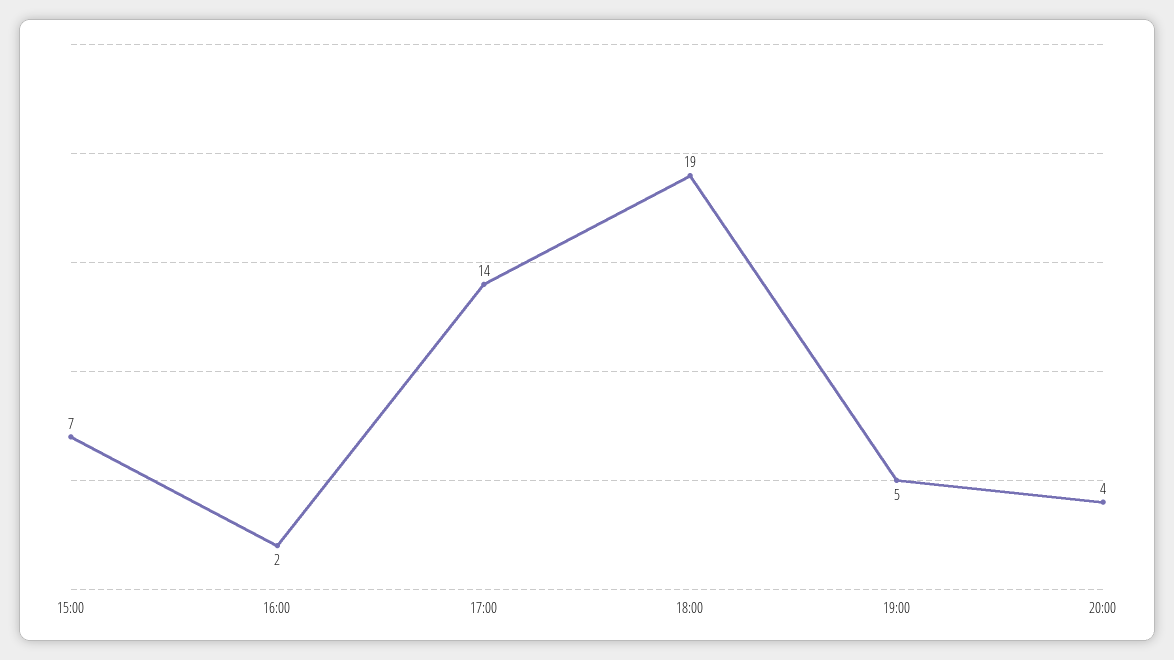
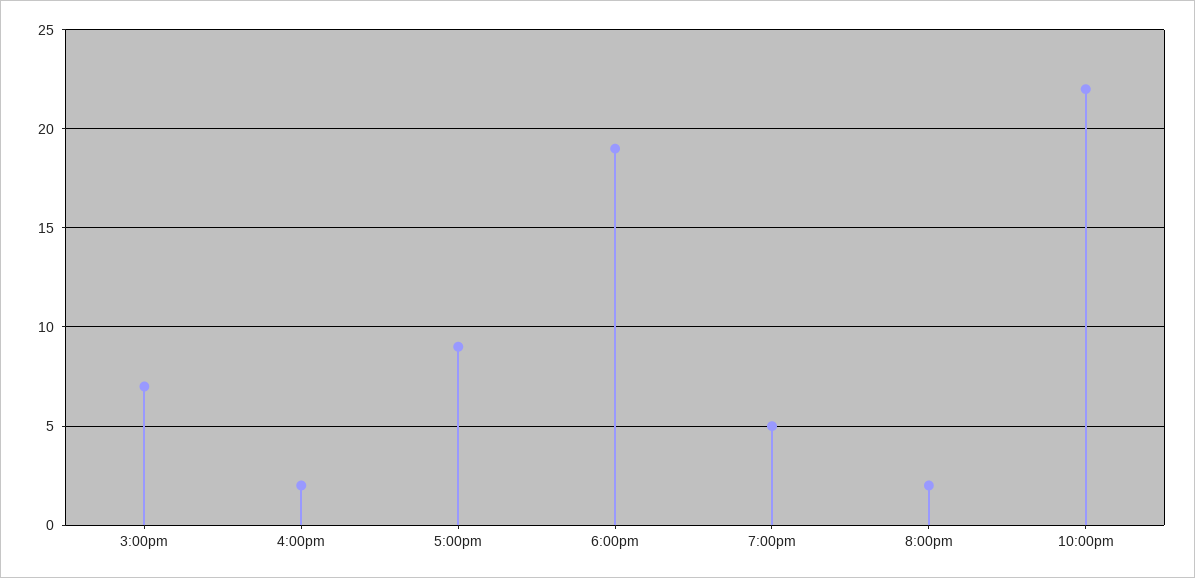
17:00: 14 -> 9
20:00: 4 -> 2
10:00pm: none -> 22

